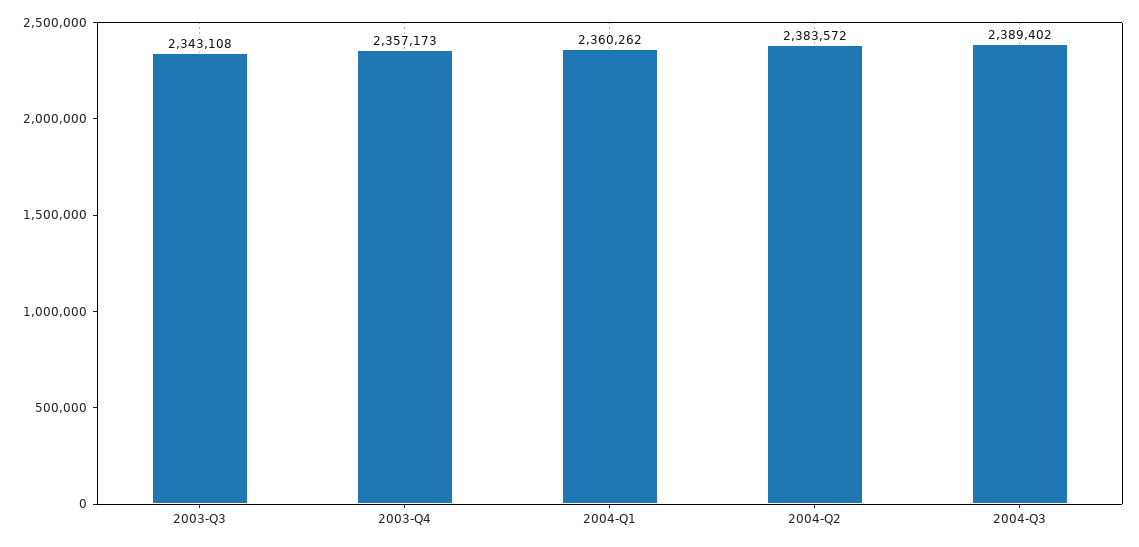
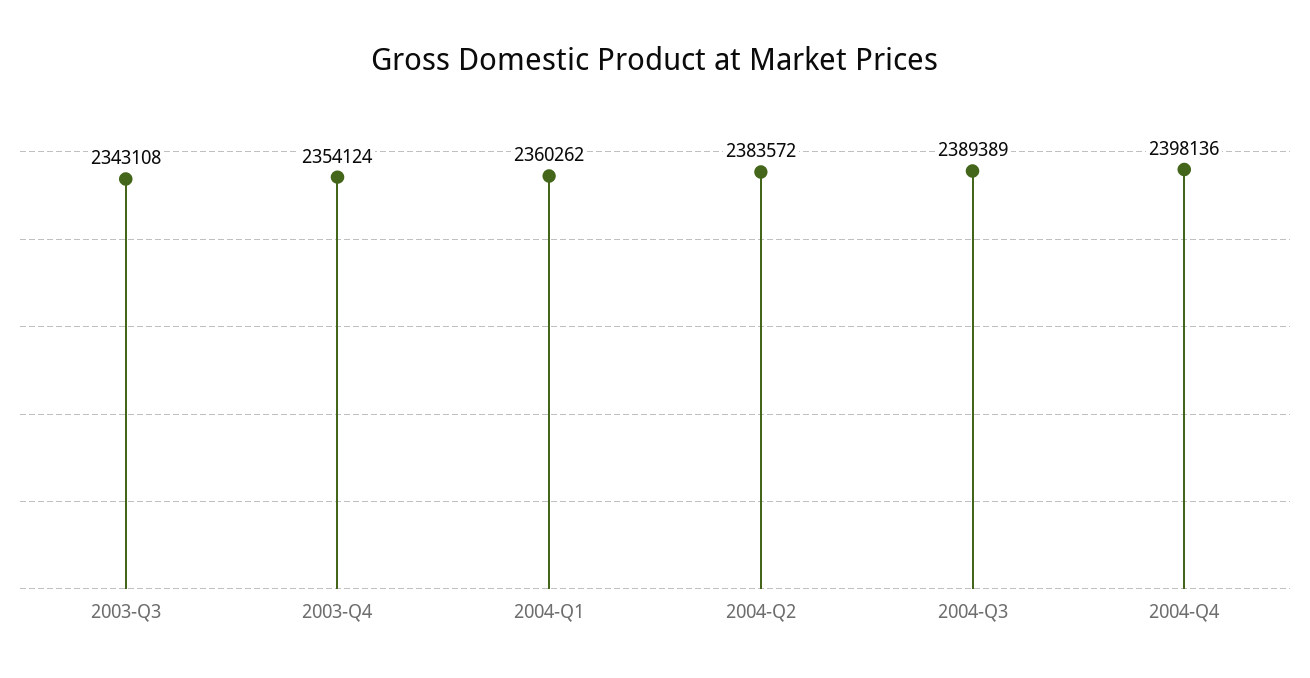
2003-Q4: 2357173 -> 2354124
2004-Q3: 2389402 -> 2389389
2004-Q4: none -> 2398136

